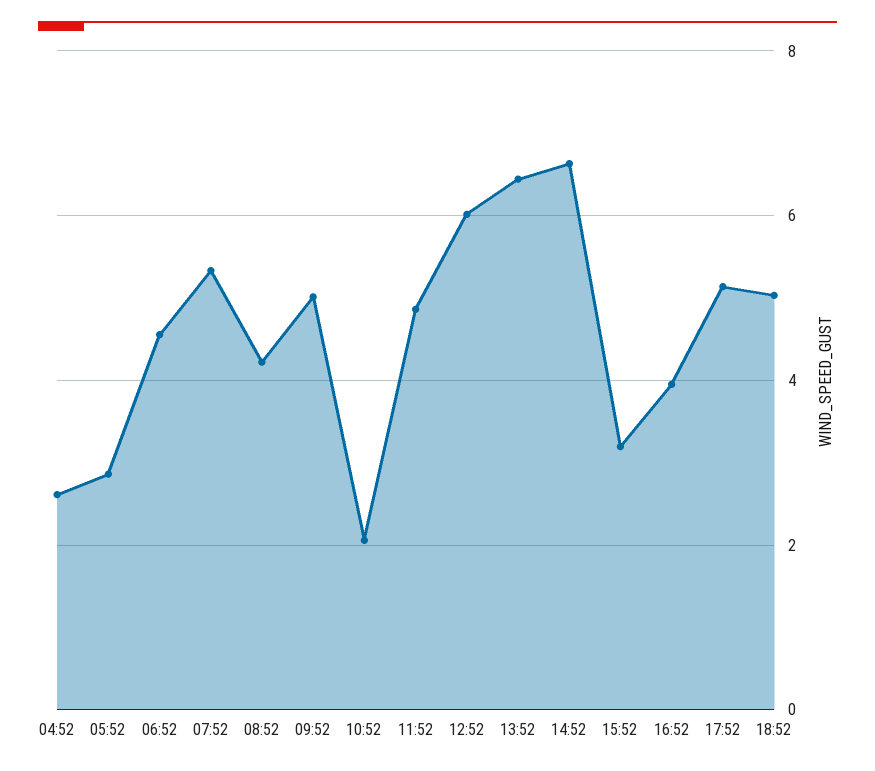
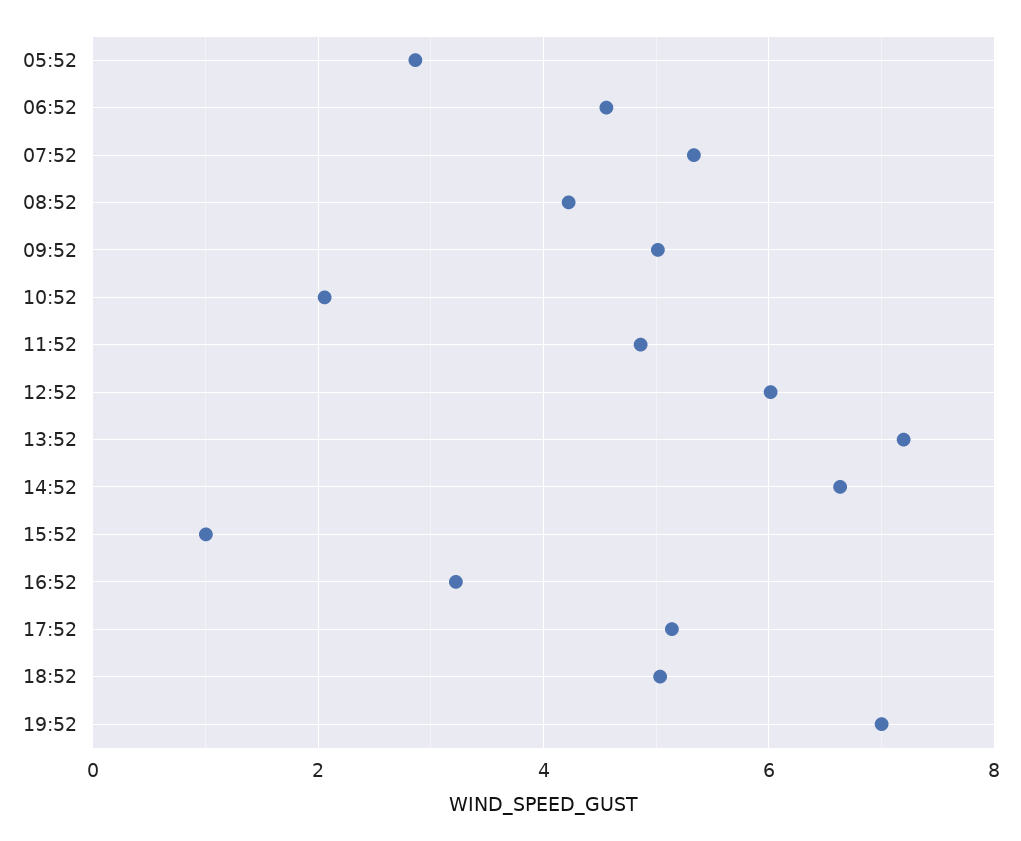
04:52: 2.6 -> none
13:52: 6.4 -> 7.2
15:52: 3.2 -> 1
16:52: 4 -> 3.2
19:52: none -> 7

